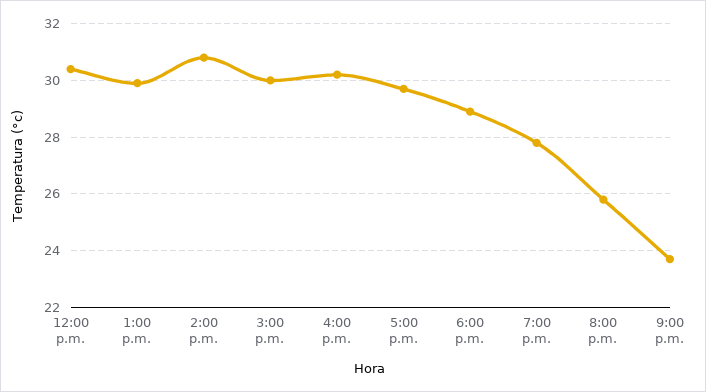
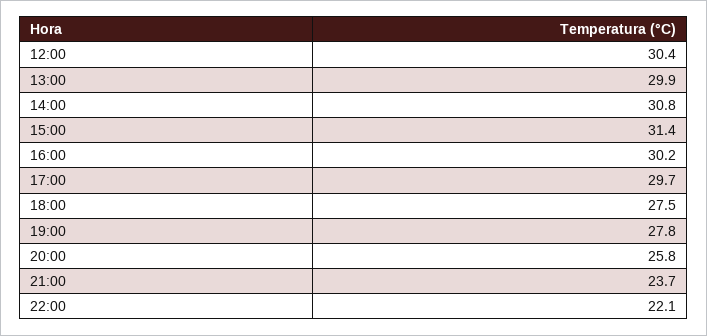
3:00 p.m.: 30 -> 31.4
6:00 p.m.: 29 -> 27.5
22:00: none -> 22.1

